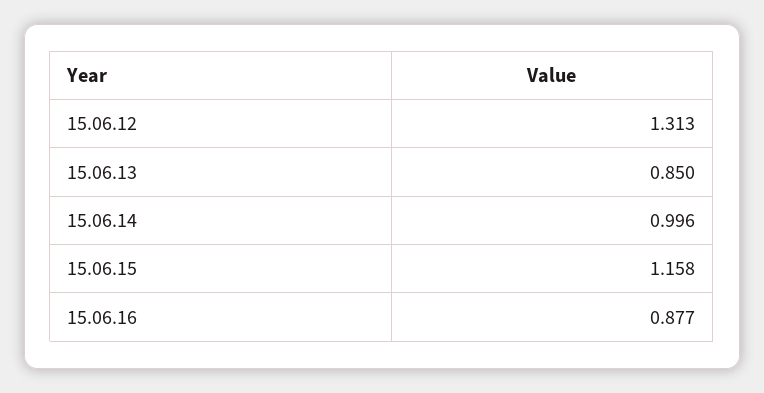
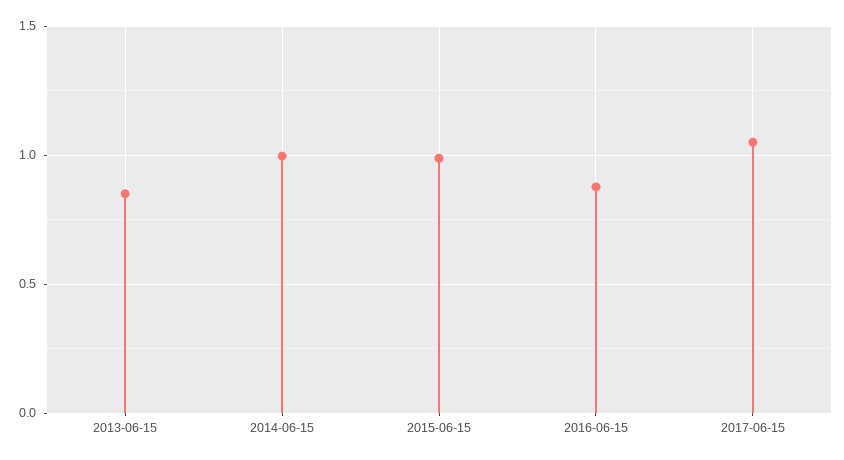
15.06.12: 1.313 -> none
15.06.15: 1.158 -> 1
2017-06-15: none -> 1.05

